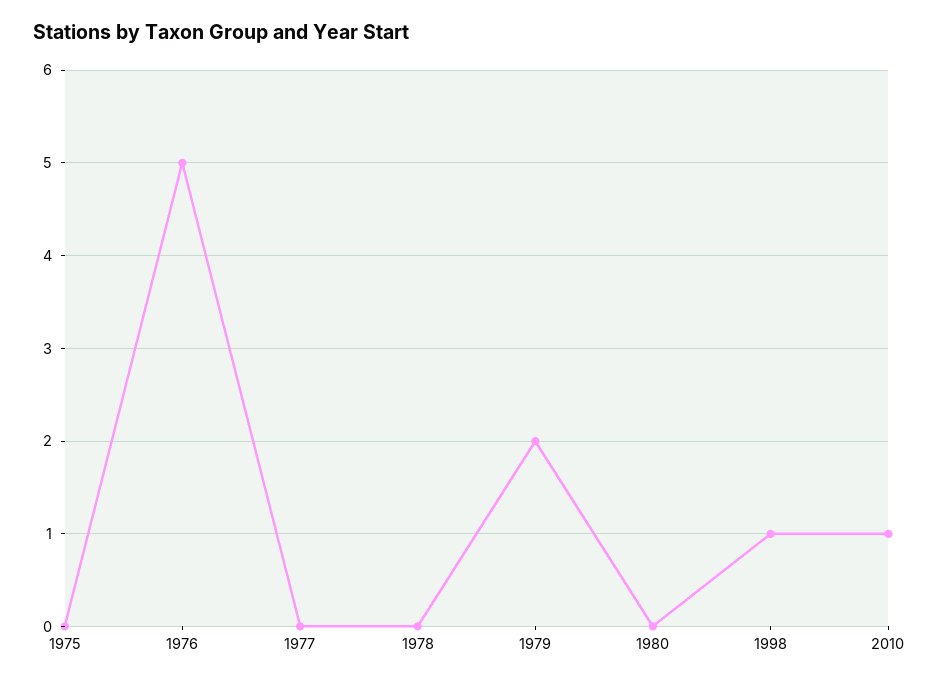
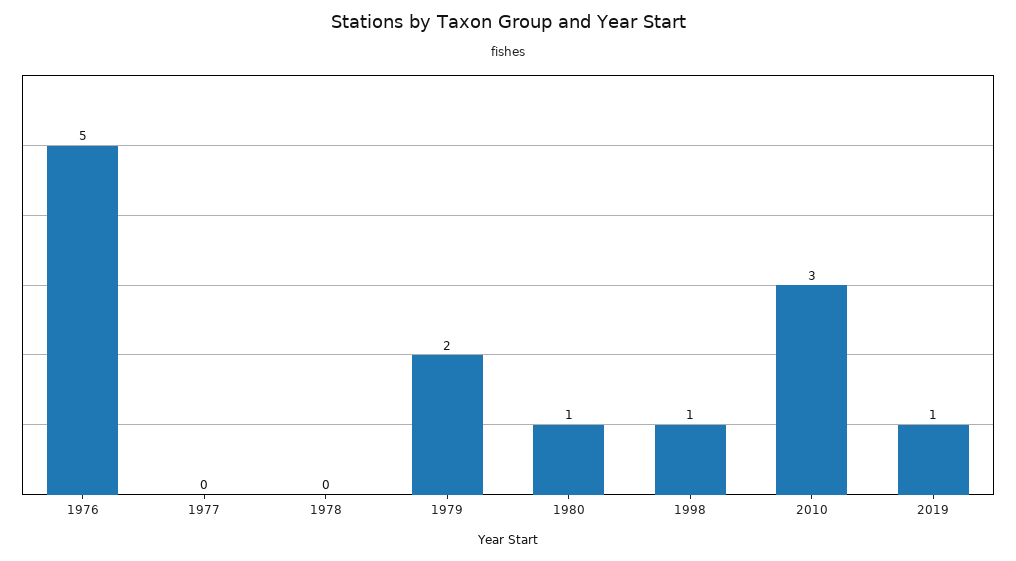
1975: 0 -> none
1980: 0 -> 1
2010: 1 -> 3
2019: none -> 1

